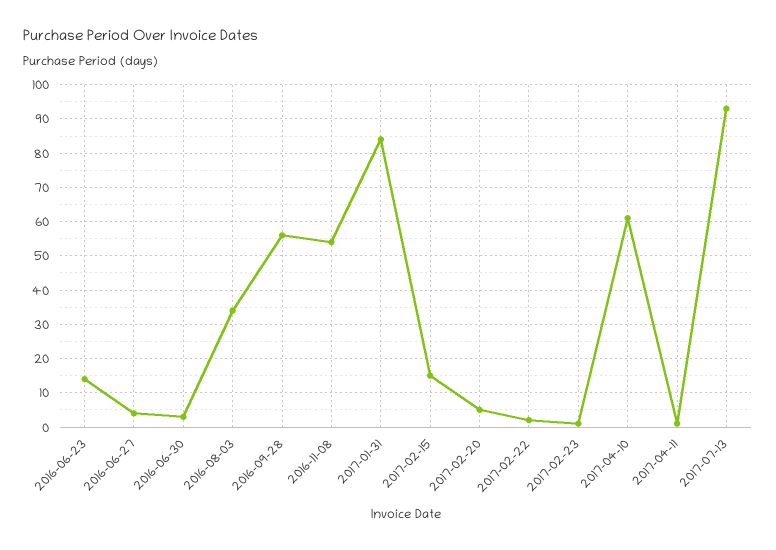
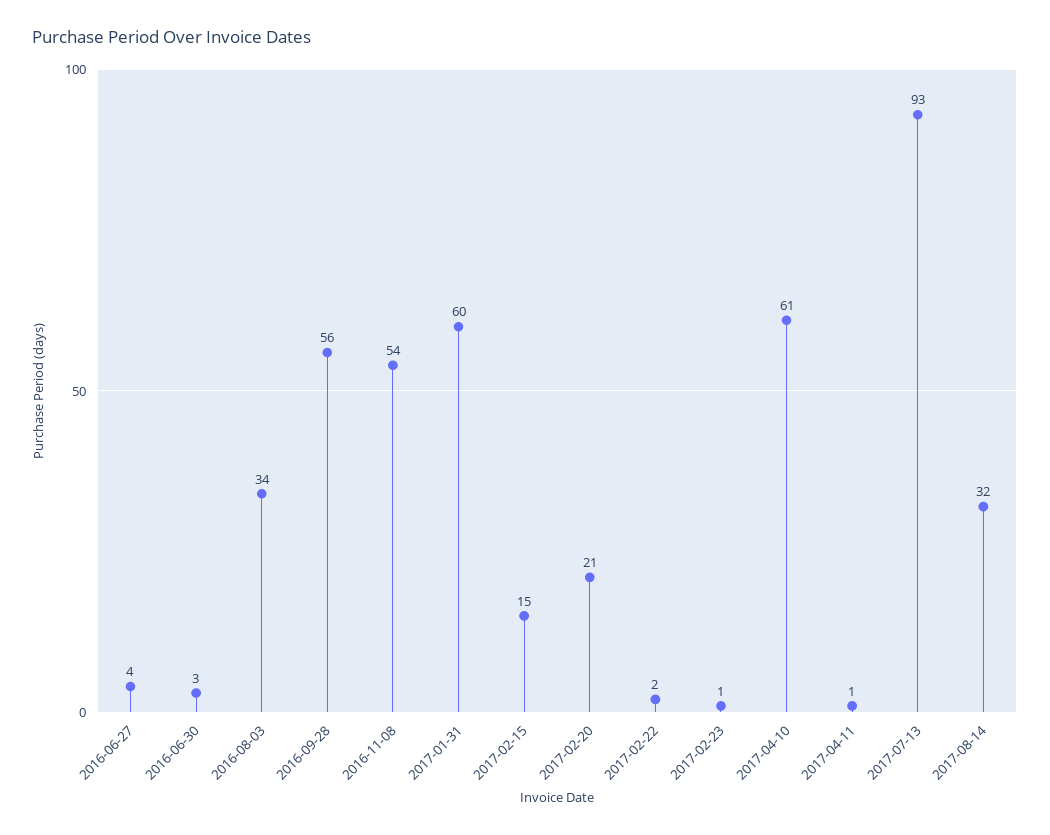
2016-06-23: 15 -> none
2017-01-31: 85 -> 60
2017-02-20: 5 -> 21
2017-08-14: none -> 32

